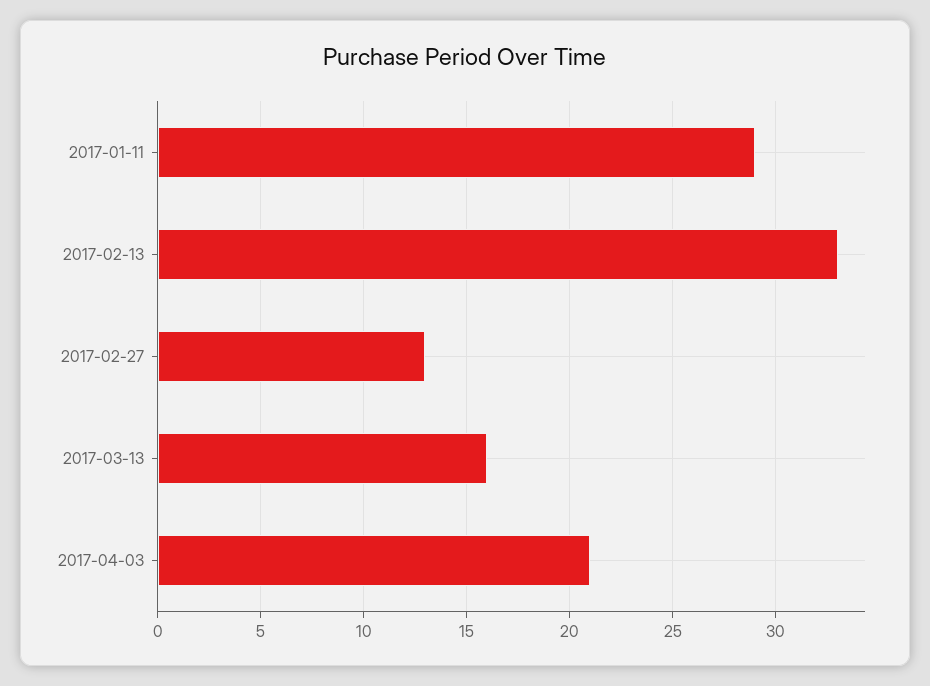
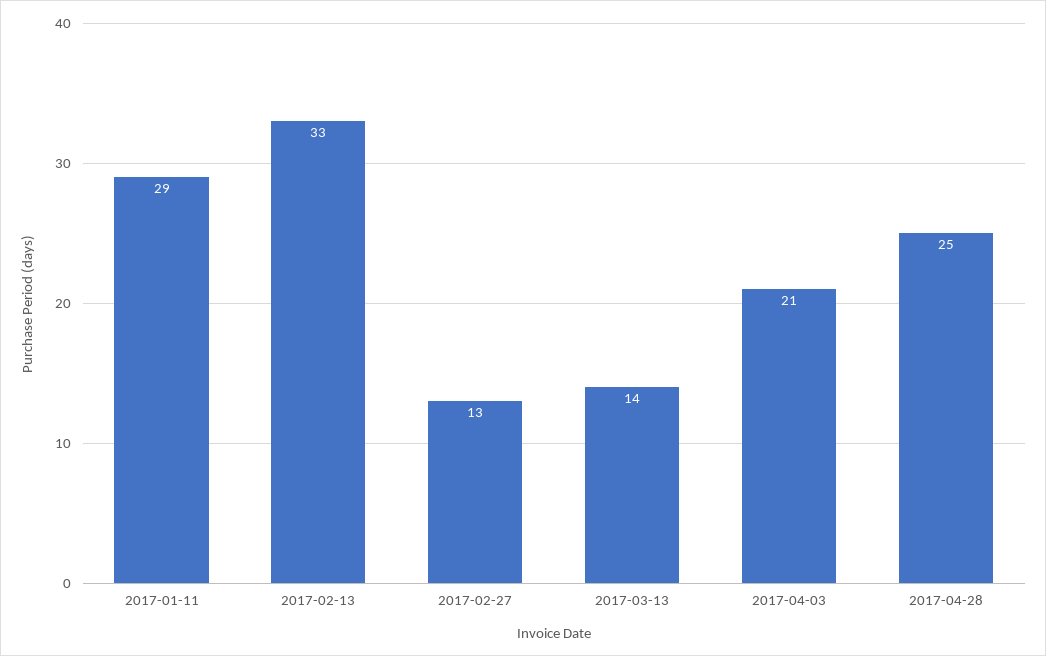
2017-03-13: 16 -> 14
2017-04-28: none -> 25

